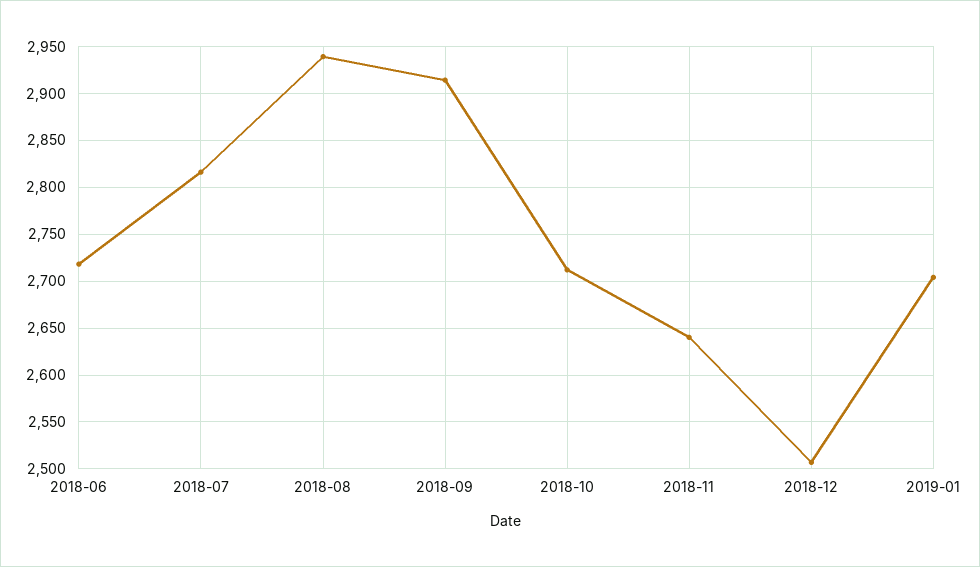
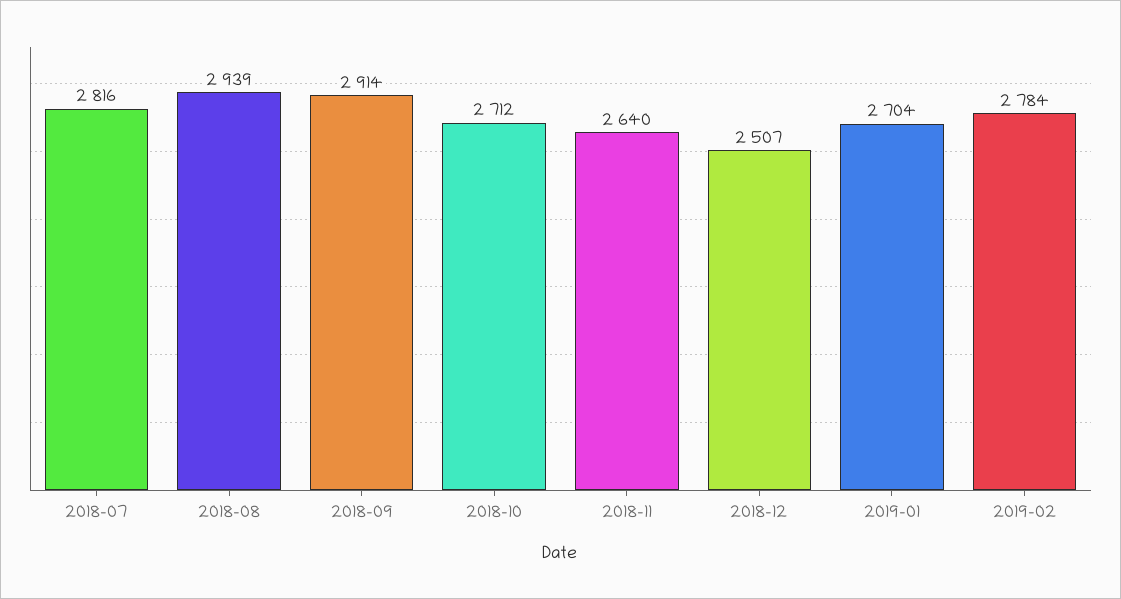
2018-06: 2720 -> none
2019-02: none -> 2784

